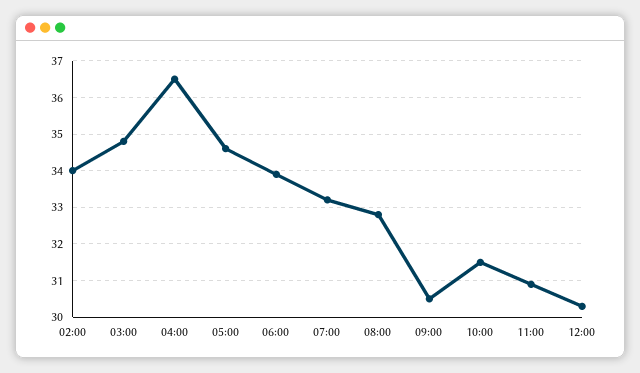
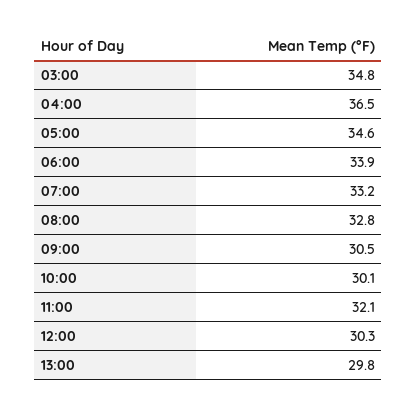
02:00: 34 -> none
10:00: 31.5 -> 30.1
11:00: 31 -> 32.1
13:00: none -> 29.8

